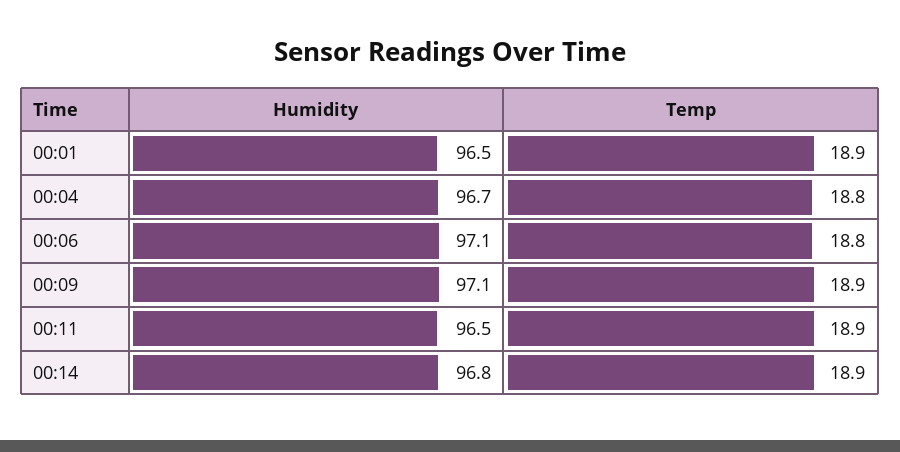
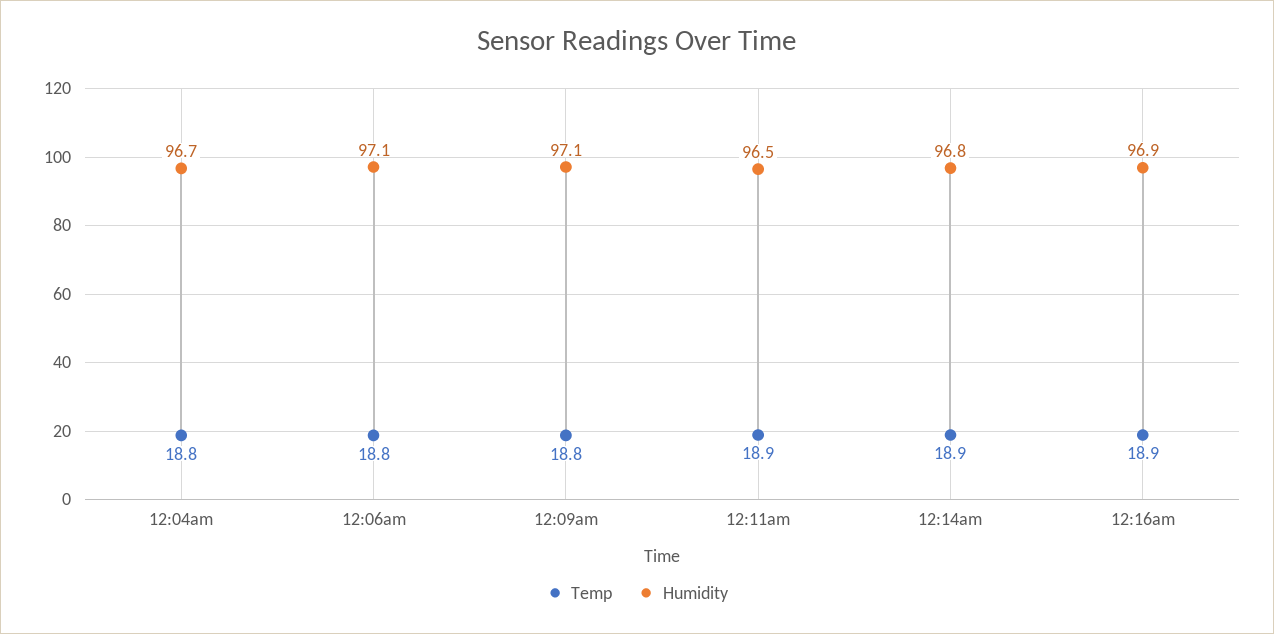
Humidity, 00:01: 96.5 -> none
Temp, 00:01: 18.9 -> none
Temp, 00:09: 18.9 -> 18.8
Temp, 12:16am: none -> 18.9
Humidity, 12:16am: none -> 96.9

